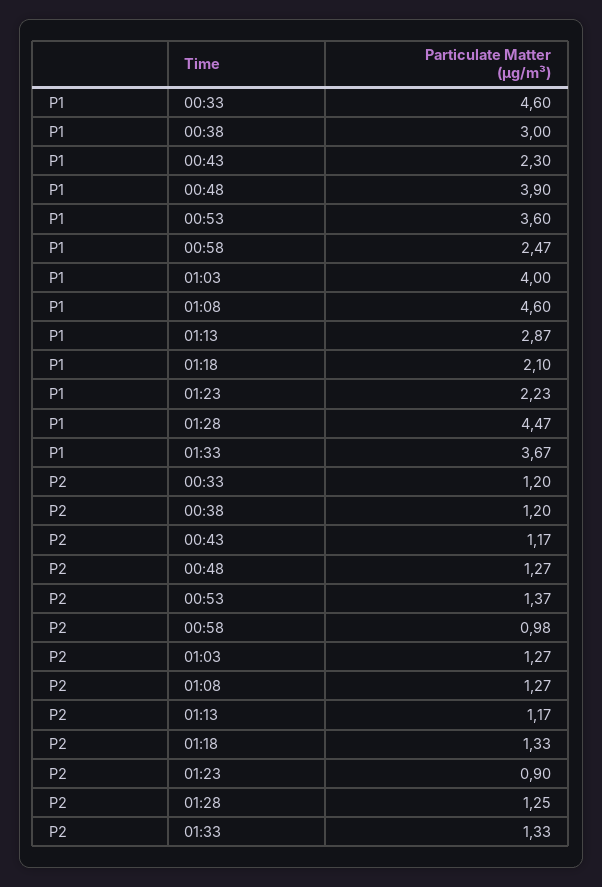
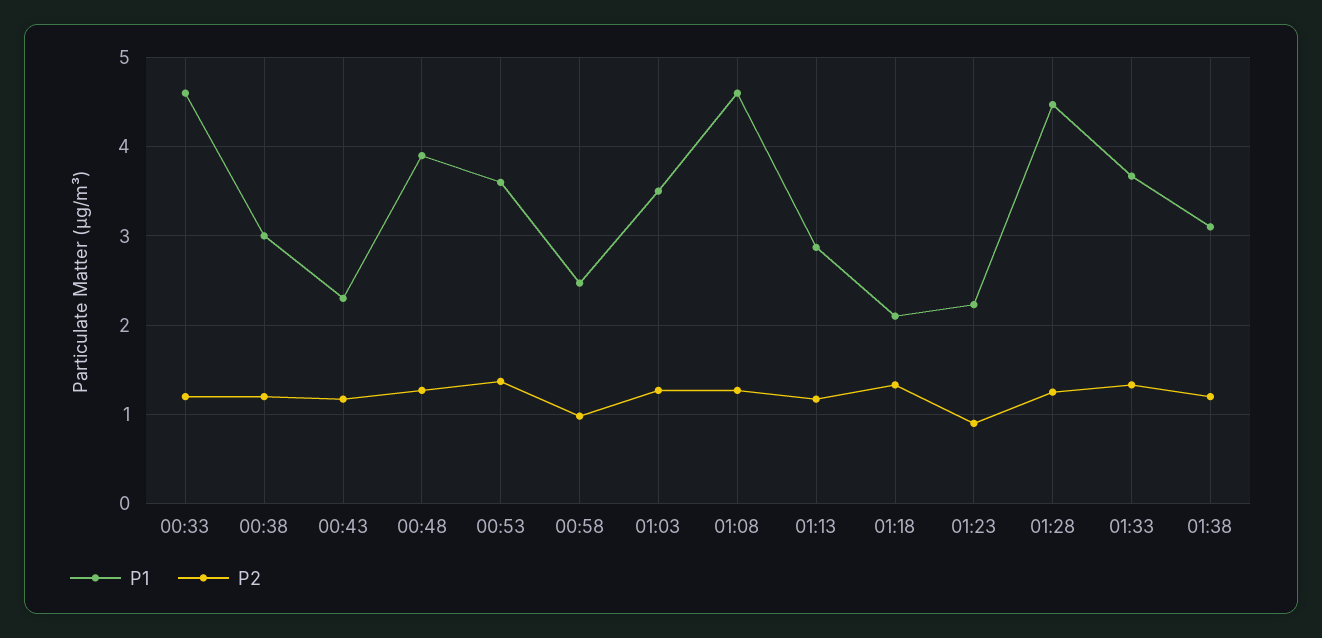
P1, 01:03: 4 -> 3.5
P1, 01:38: none -> 3.1
P2, 01:38: none -> 1.2

